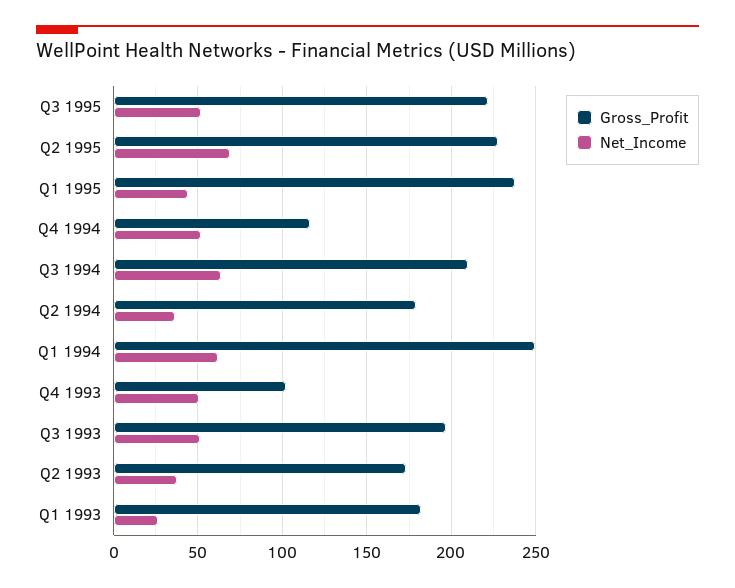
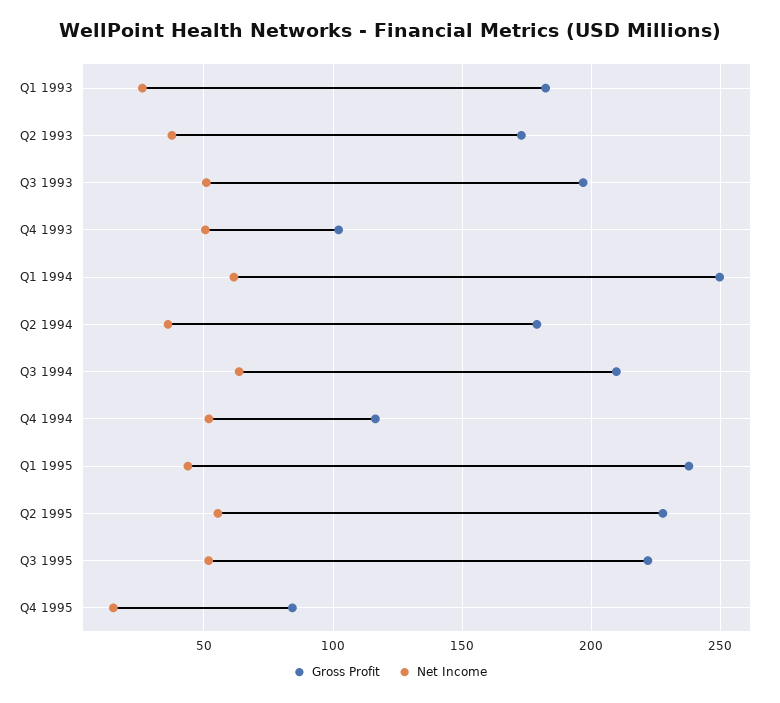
Net_Income, Q2 1995: 70 -> 55
Gross_Profit, Q4 1995: none -> 85
Net_Income, Q4 1995: none -> 15

